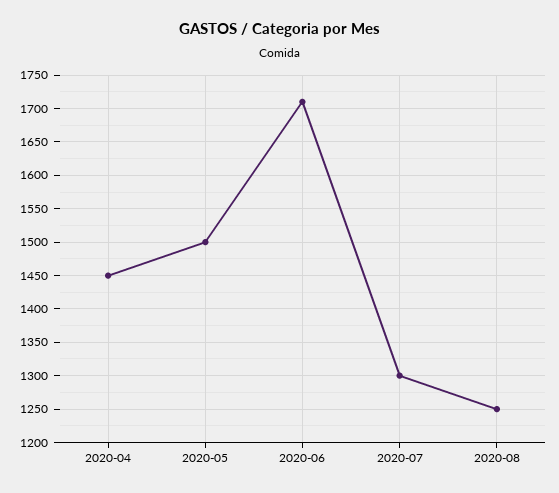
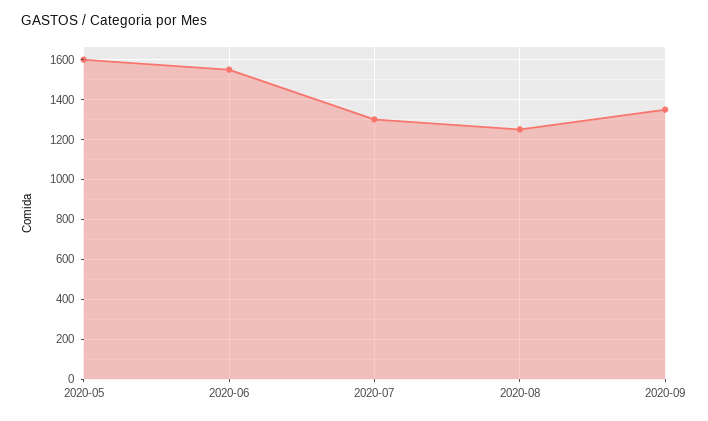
2020-04: 1450 -> none
2020-05: 1500 -> 1600
2020-06: 1710 -> 1550
2020-09: none -> 1350

